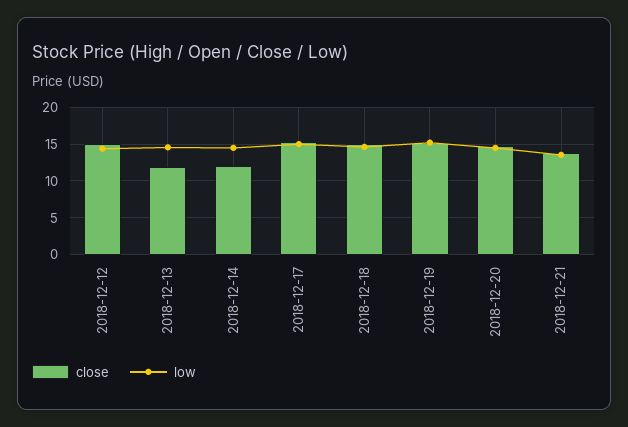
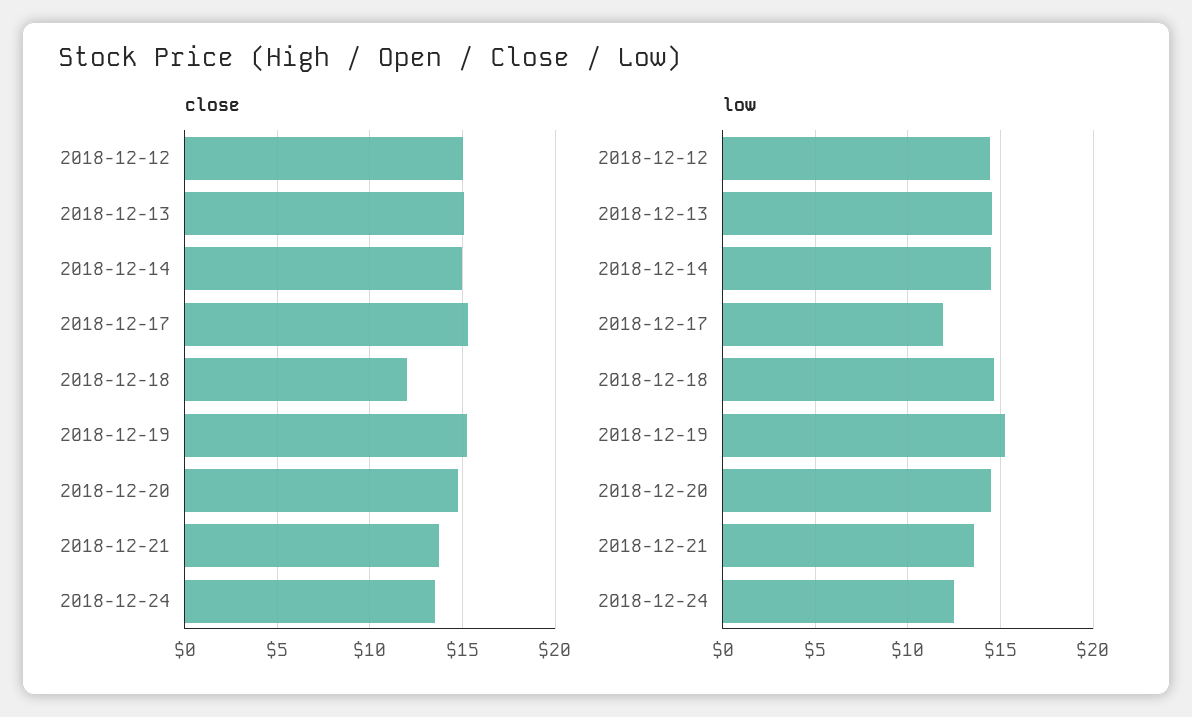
close, 2018-12-13: 12 -> 15
close, 2018-12-14: 12 -> 15
low, 2018-12-17: 15 -> 12
close, 2018-12-18: 15 -> 12
close, 2018-12-24: none -> 13.5
low, 2018-12-24: none -> 12.5

